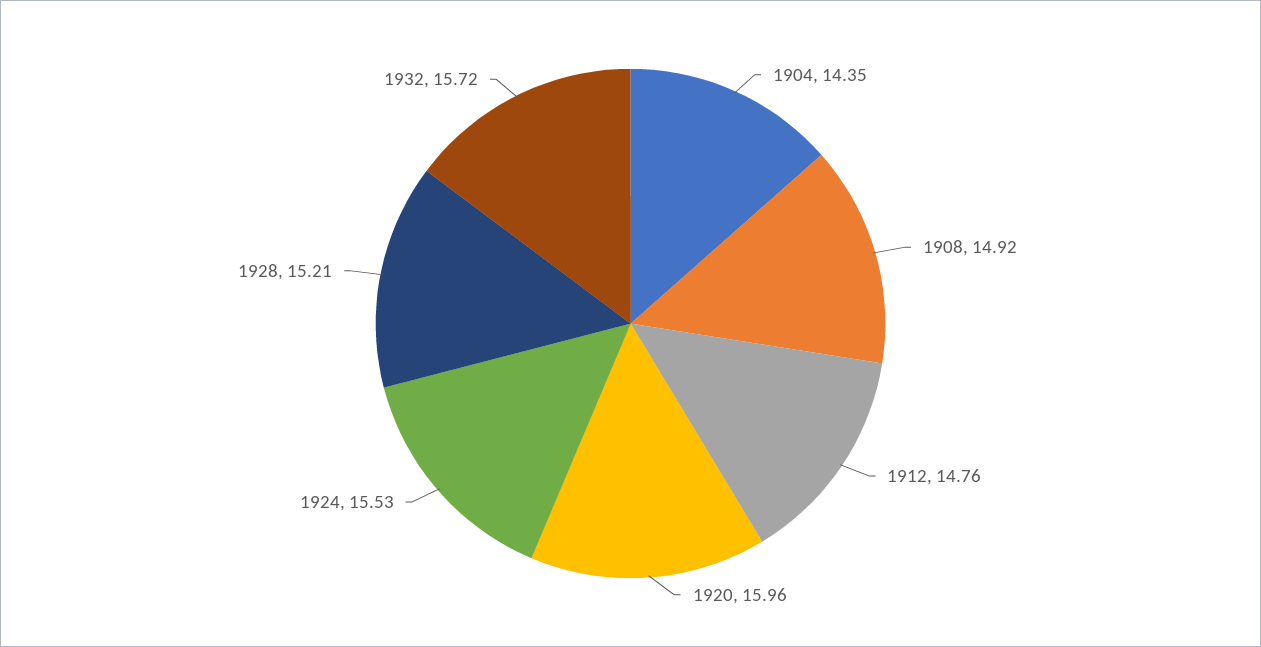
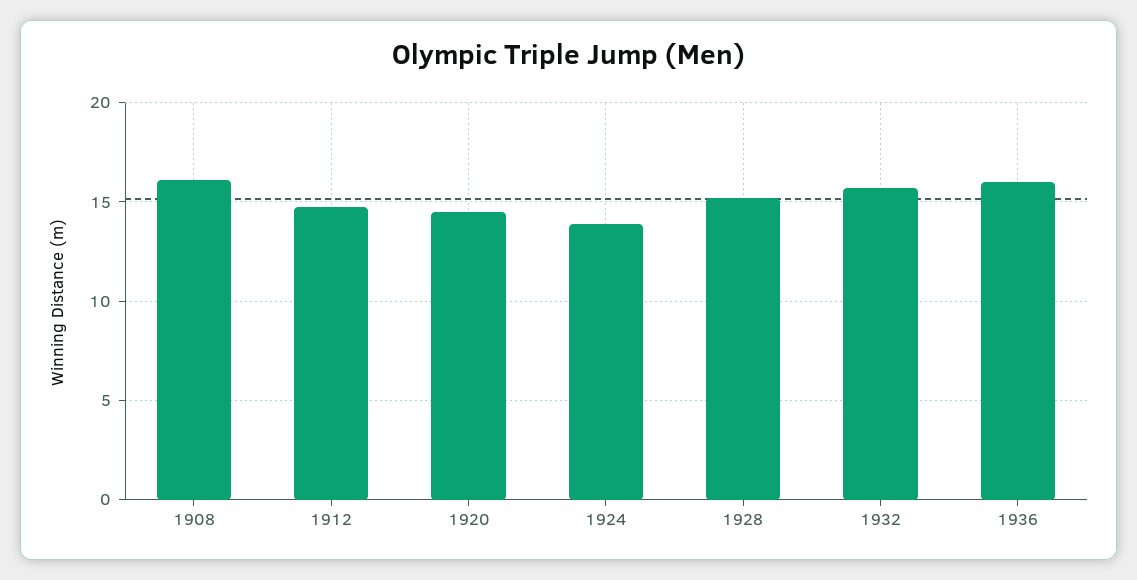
1904: 14.35 -> none
1908: 14.92 -> 16
1920: 15.96 -> 14.5
1924: 15.53 -> 14
1936: none -> 16

